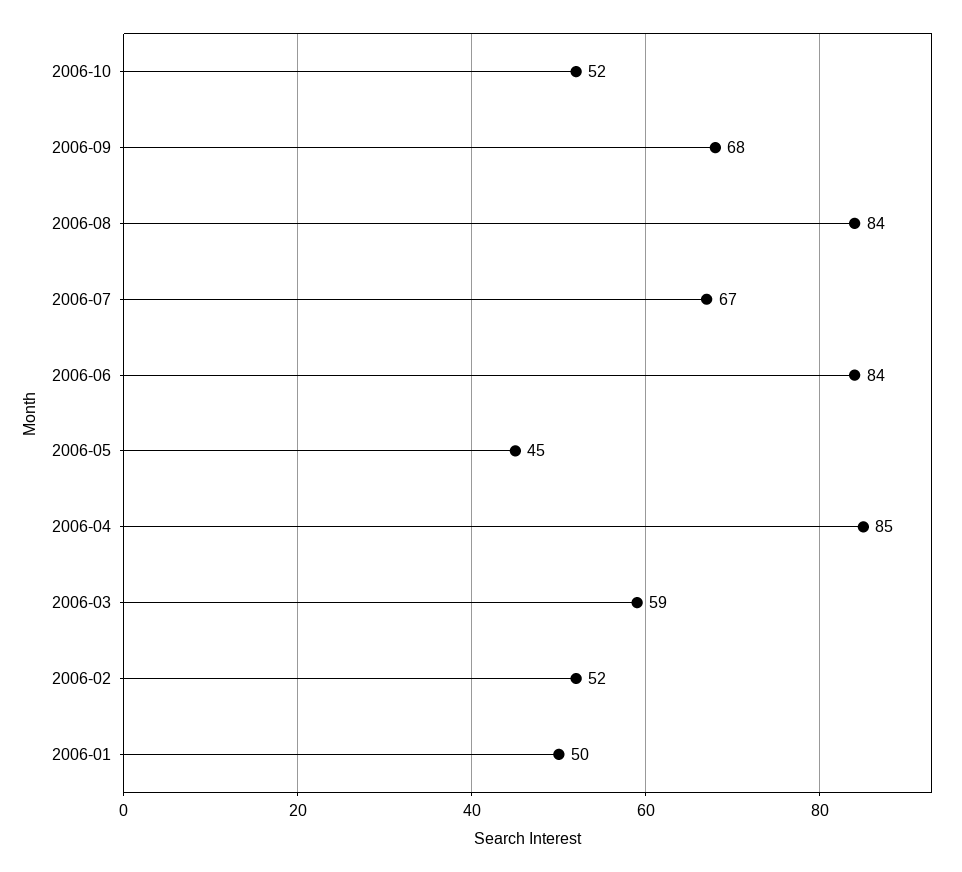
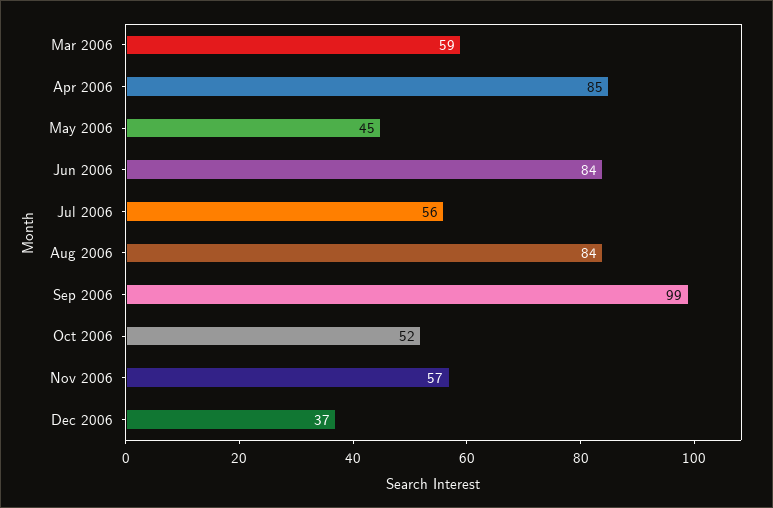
2006-09: 68 -> 99
2006-07: 67 -> 56
2006-02: 52 -> none
2006-01: 50 -> none
Nov 2006: none -> 57
Dec 2006: none -> 37

